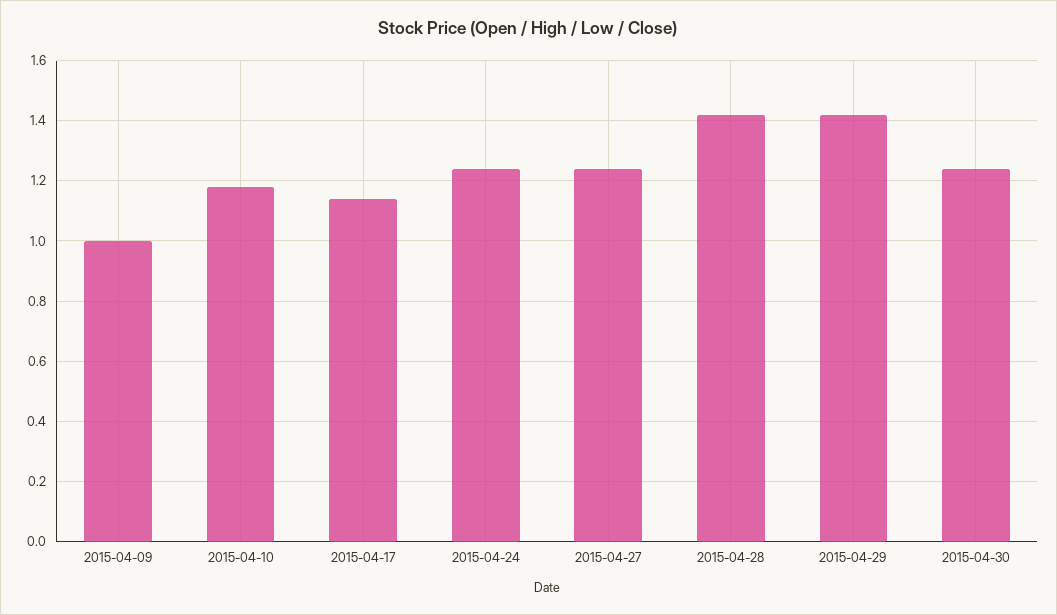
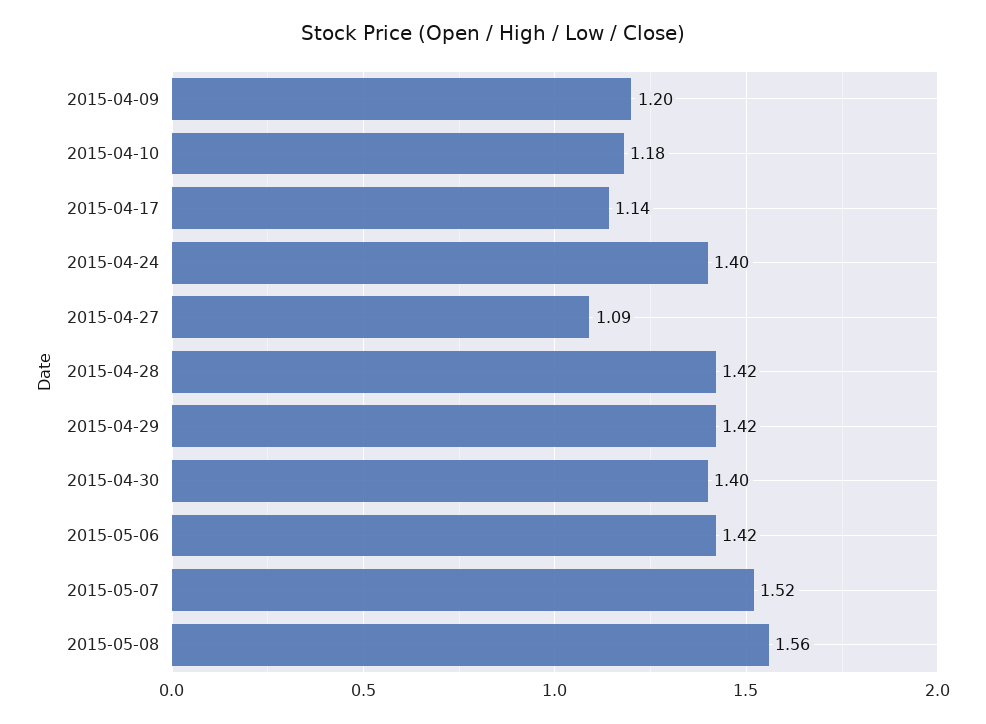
2015-04-09: 1 -> 1.2
2015-04-24: 1.25 -> 1.4
2015-04-27: 1.25 -> 1.09
2015-04-30: 1.25 -> 1.4
2015-05-06: none -> 1.42
2015-05-07: none -> 1.52
2015-05-08: none -> 1.56

